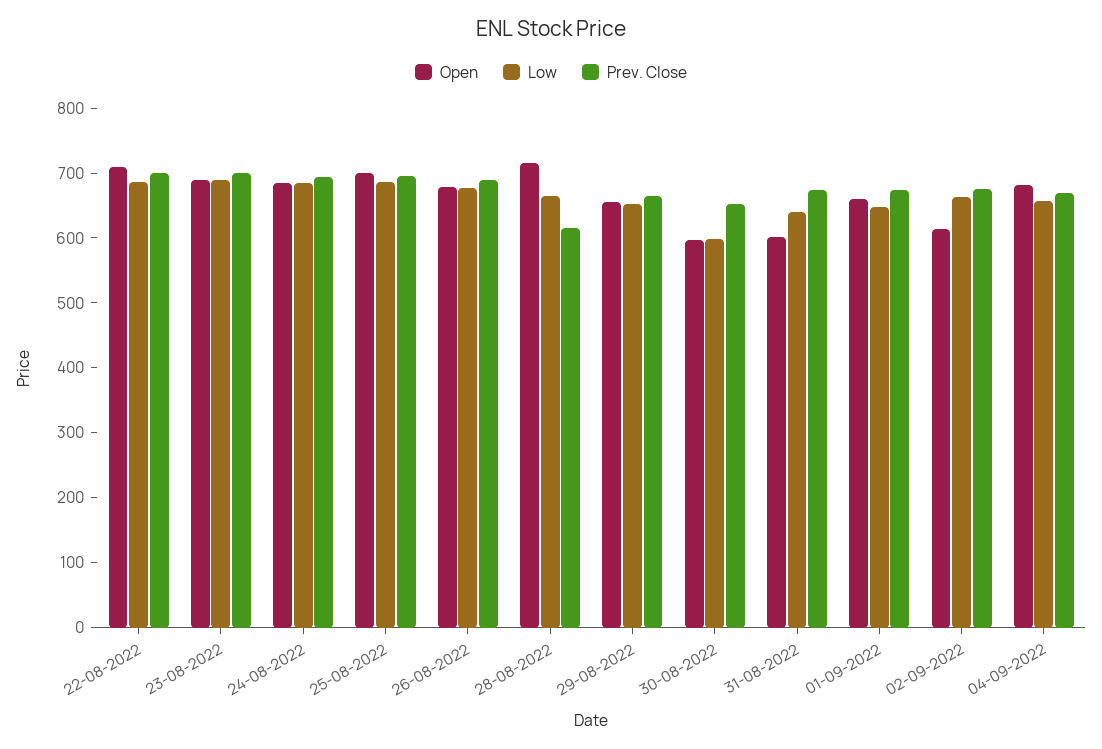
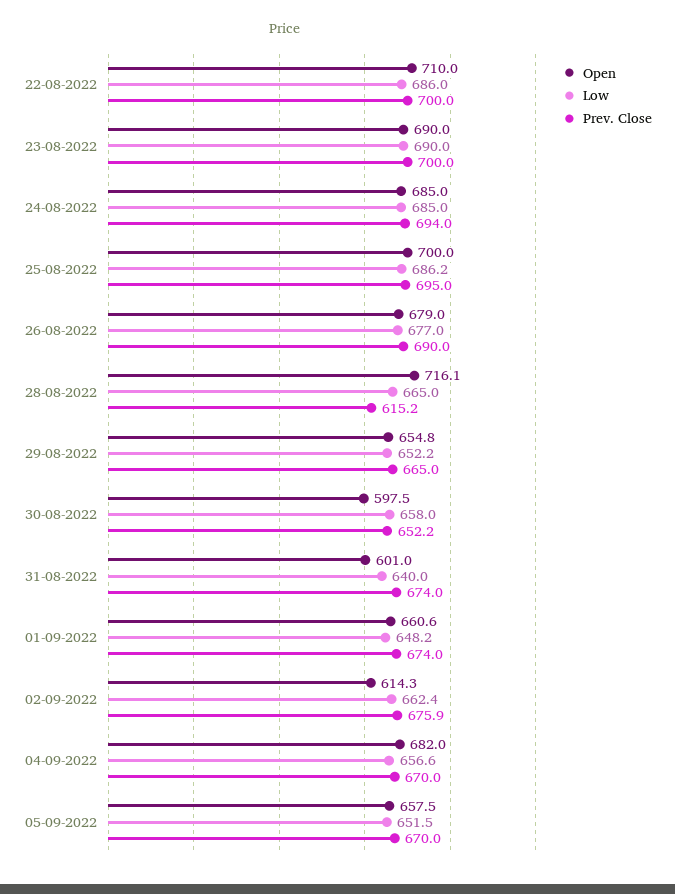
Low, 30-08-2022: 600 -> 658
Open, 05-09-2022: none -> 657.5
Low, 05-09-2022: none -> 651.5
Prev. Close, 05-09-2022: none -> 670

